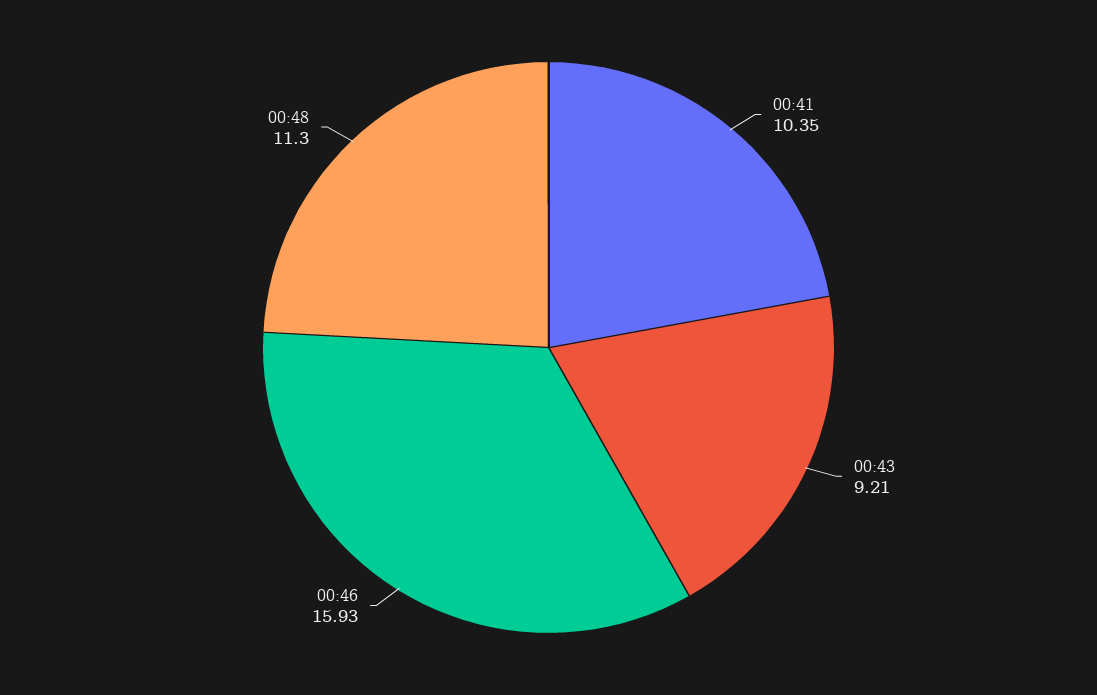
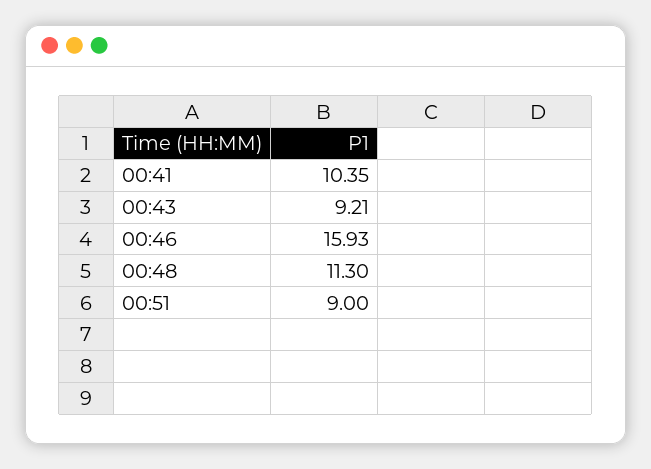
00:51: none -> 9

